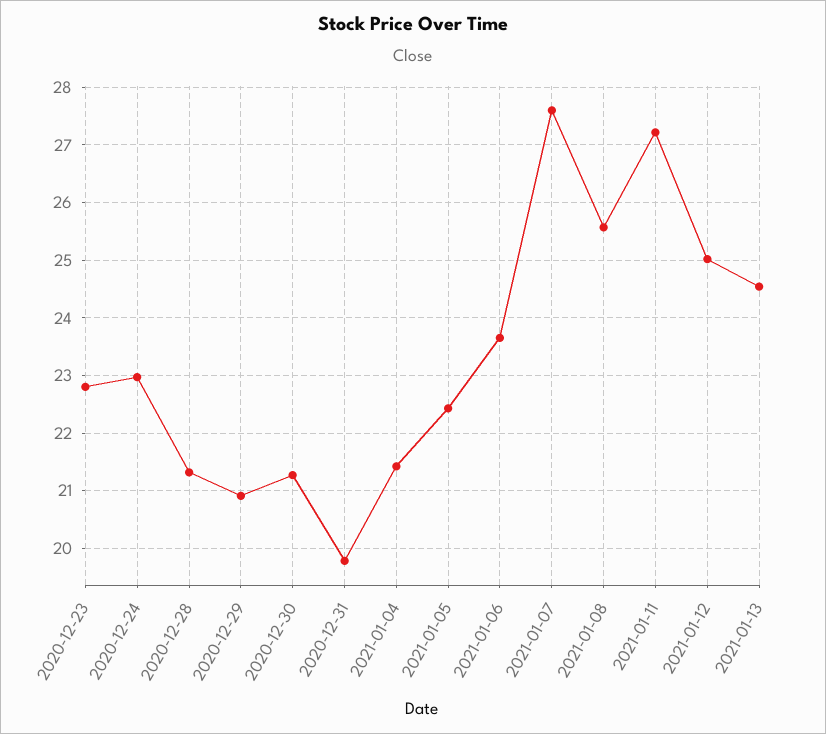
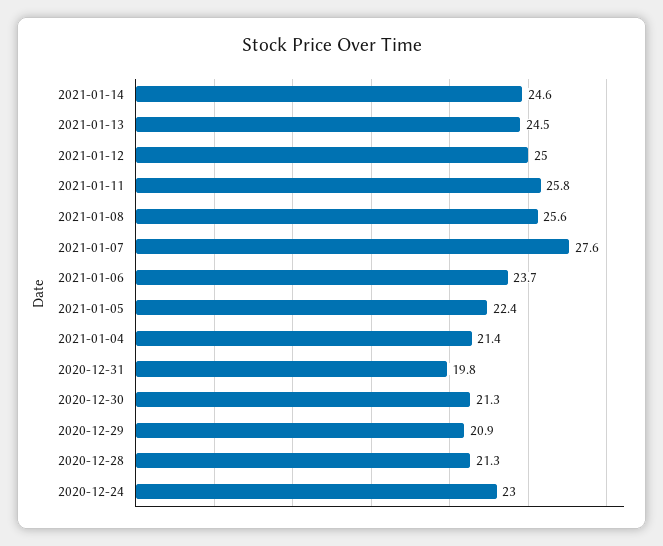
2020-12-23: 22.8 -> none
2021-01-11: 27.2 -> 25.8
2021-01-14: none -> 24.6

